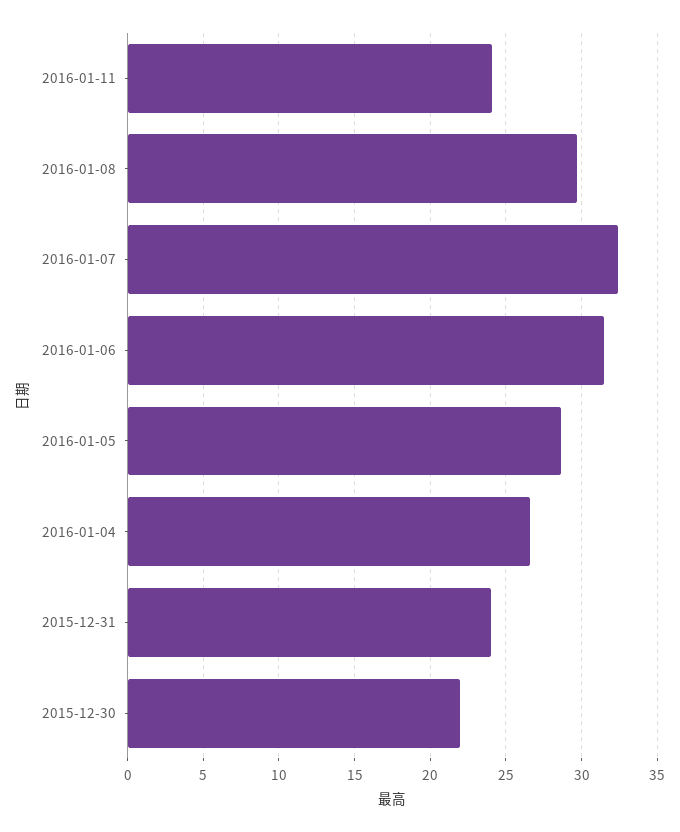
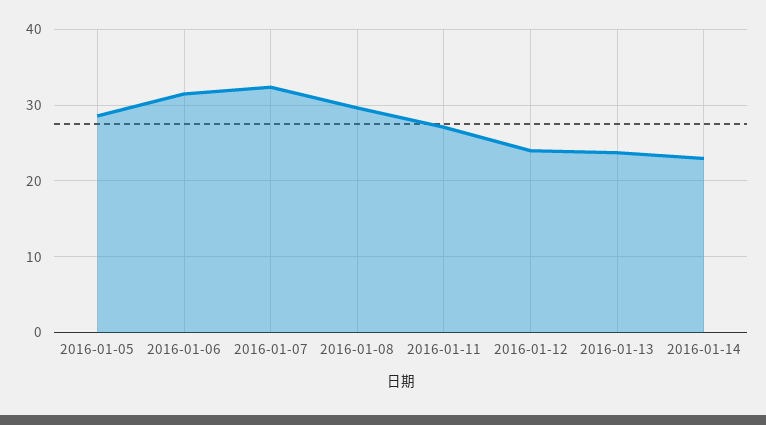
2016-01-11: 24 -> 27
2016-01-04: 26.5 -> none
2015-12-31: 24 -> none
2015-12-30: 22 -> none
2016-01-12: none -> 24
2016-01-13: none -> 24
2016-01-14: none -> 23

